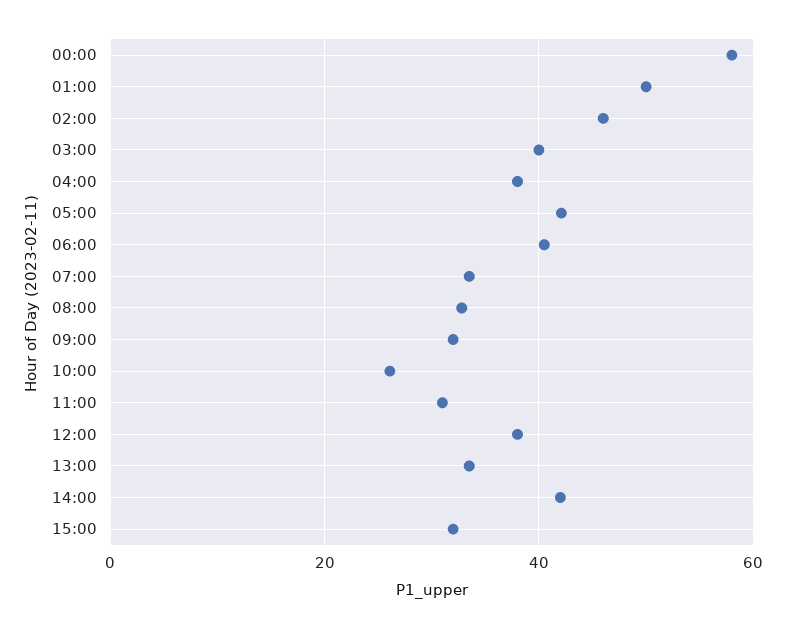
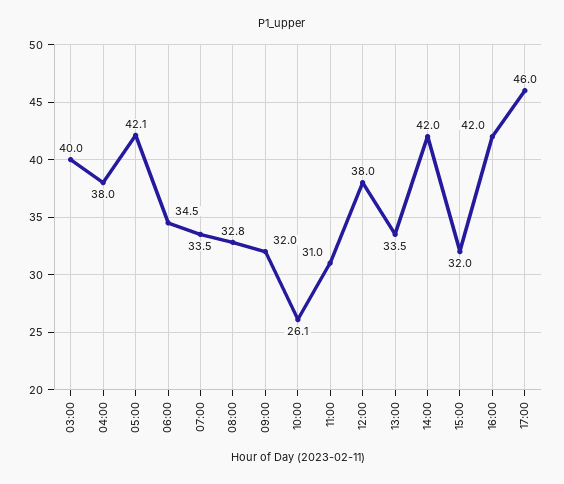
00:00: 58 -> none
01:00: 50 -> none
02:00: 46 -> none
06:00: 40 -> 34.5
16:00: none -> 42
17:00: none -> 46

